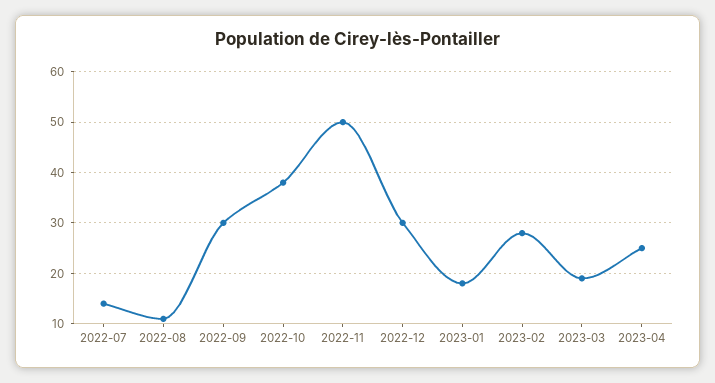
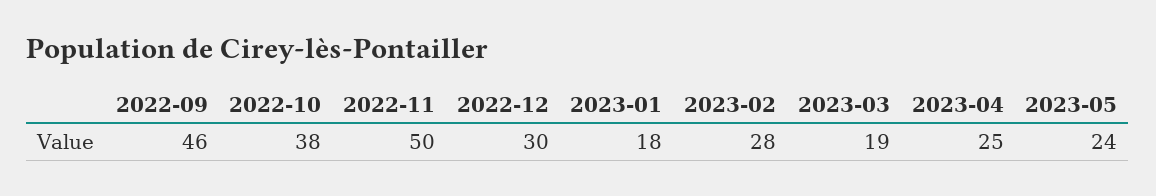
2022-07: 15 -> none
2022-08: 10 -> none
2022-09: 30 -> 46
2023-05: none -> 24

